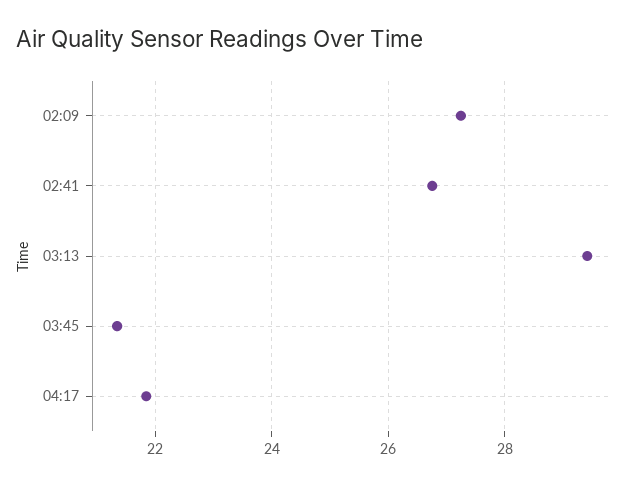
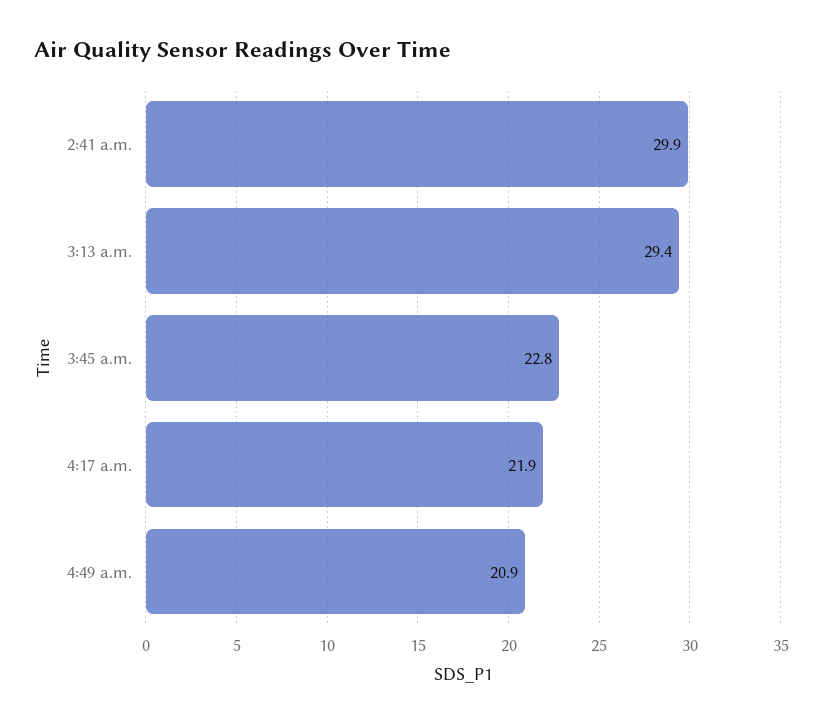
02:09: 27.2 -> none
02:41: 26.8 -> 29.9
03:45: 21.4 -> 22.8
4:49 a.m.: none -> 20.9

